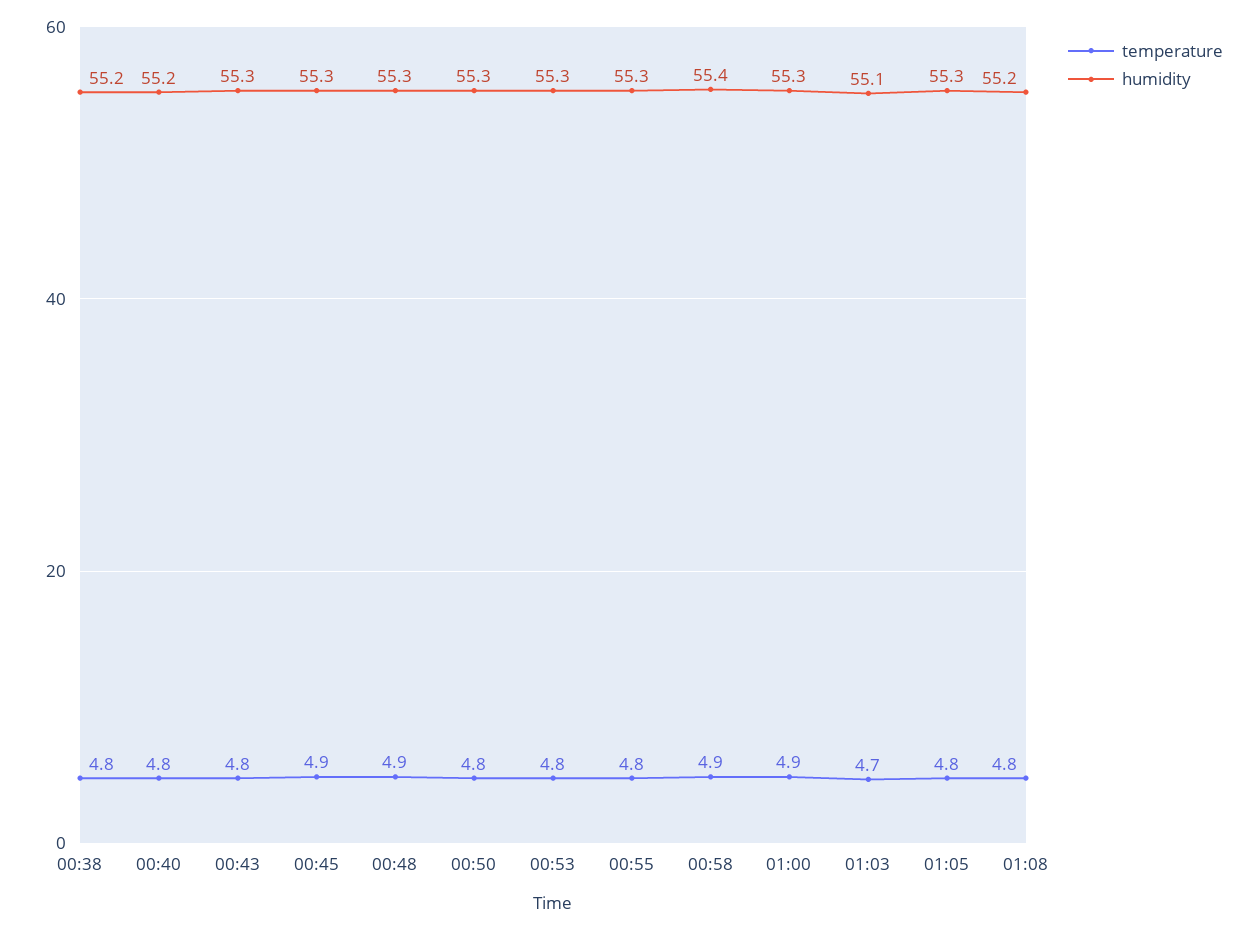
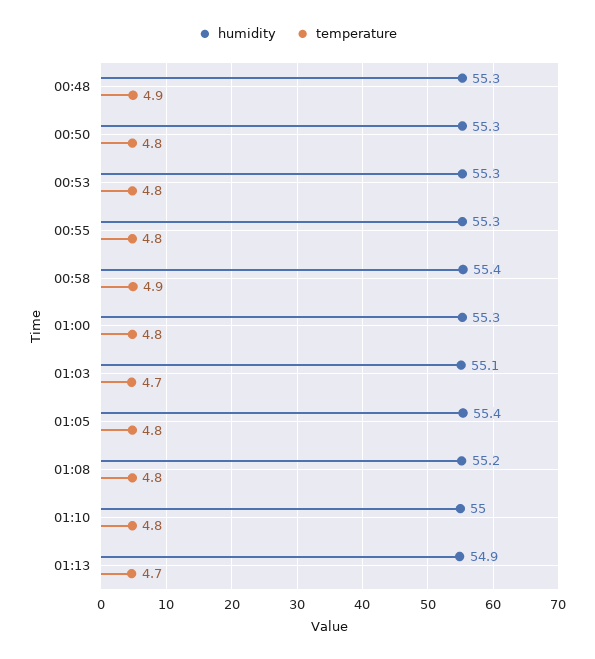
temperature, 00:38: 4.8 -> none
humidity, 00:38: 55.2 -> none
temperature, 00:40: 4.8 -> none
humidity, 00:40: 55.2 -> none
temperature, 00:43: 4.8 -> none
humidity, 00:43: 55.3 -> none
temperature, 00:45: 4.9 -> none
humidity, 00:45: 55.3 -> none
temperature, 01:00: 4.9 -> 4.8
humidity, 01:05: 55.3 -> 55.4
humidity, 01:10: none -> 55
temperature, 01:10: none -> 4.8
humidity, 01:13: none -> 54.9
temperature, 01:13: none -> 4.7

